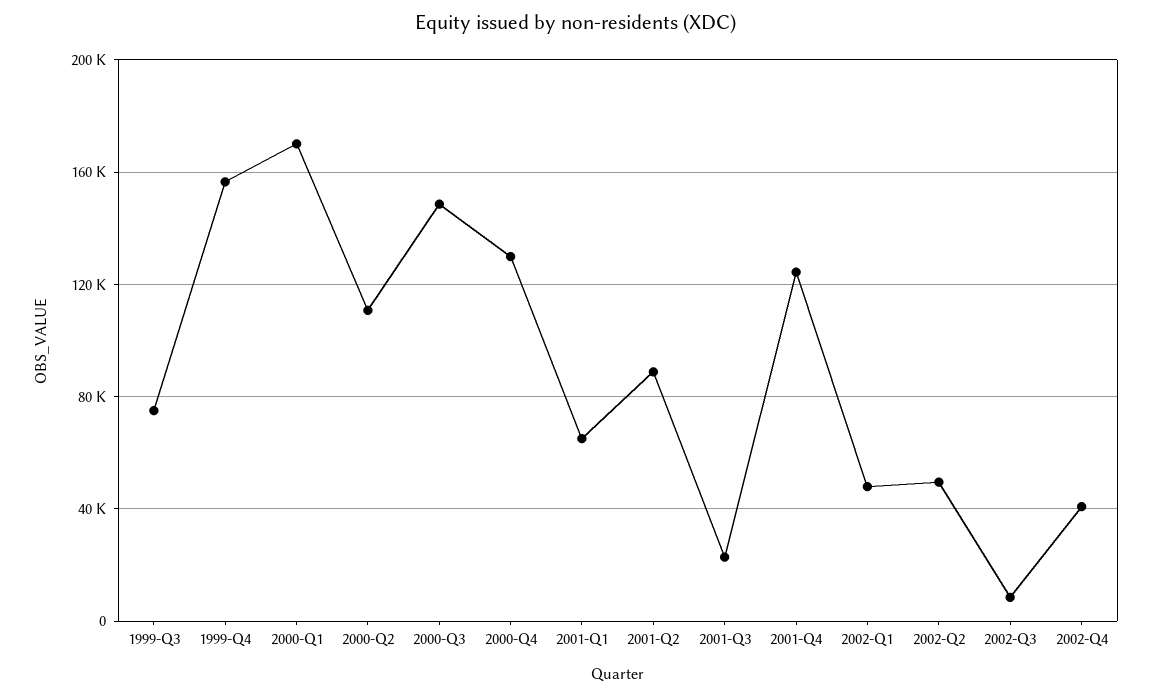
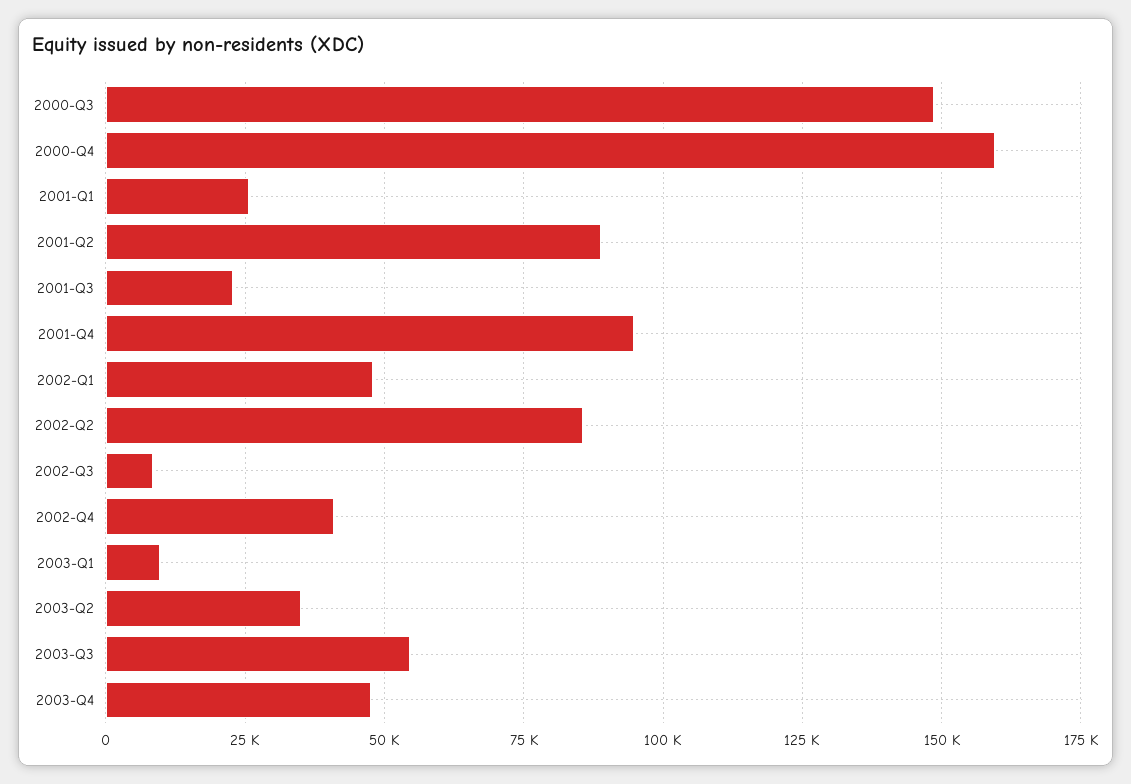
1999-Q3: 75000 -> none
1999-Q4: 155000 -> none
2000-Q1: 170000 -> none
2000-Q2: 110000 -> none
2000-Q4: 130000 -> 160000
2001-Q1: 65000 -> 25000
2001-Q4: 125000 -> 95000
2002-Q2: 50000 -> 85000
2003-Q1: none -> 10000
2003-Q2: none -> 35000
2003-Q3: none -> 55000
2003-Q4: none -> 47500

